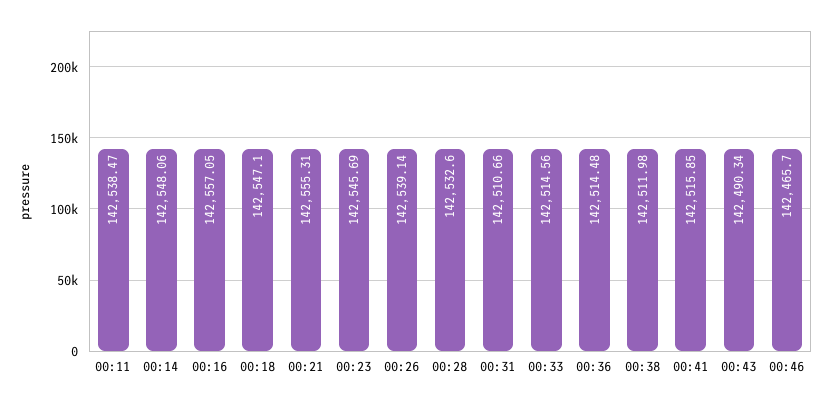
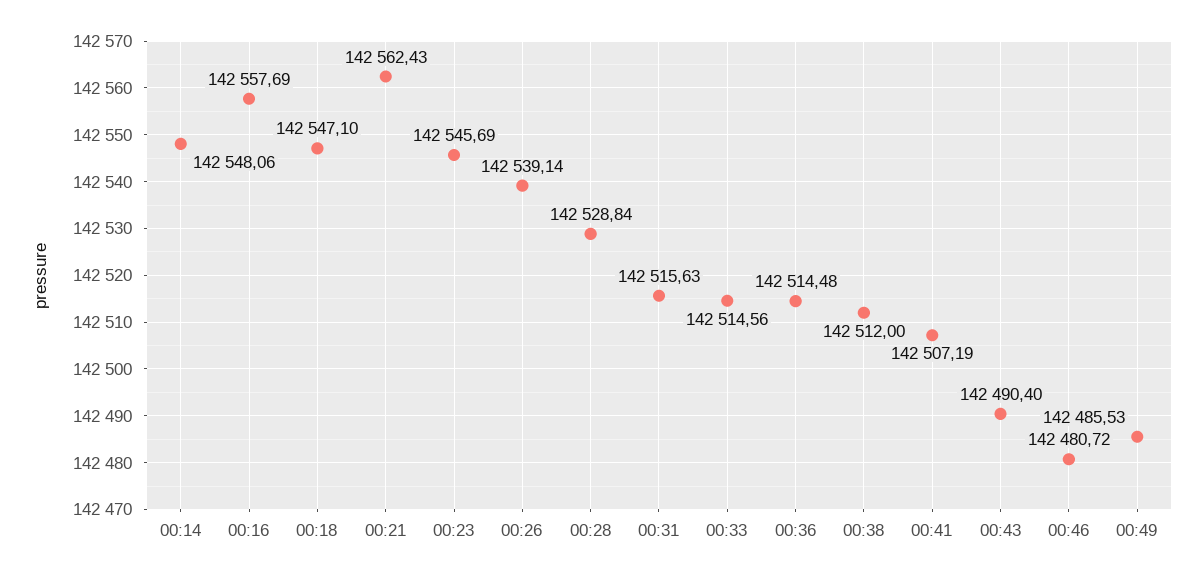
00:11: 142538.47 -> none
00:16: 142557.05 -> 142557.69
00:21: 142555.31 -> 142562.43
00:28: 142532.6 -> 142528.84
00:31: 142510.66 -> 142515.63
00:38: 142511.98 -> 142512
00:41: 142515.85 -> 142507.19
00:43: 142490.34 -> 142490.4
00:46: 142465.7 -> 142480.72
00:49: none -> 142485.53

